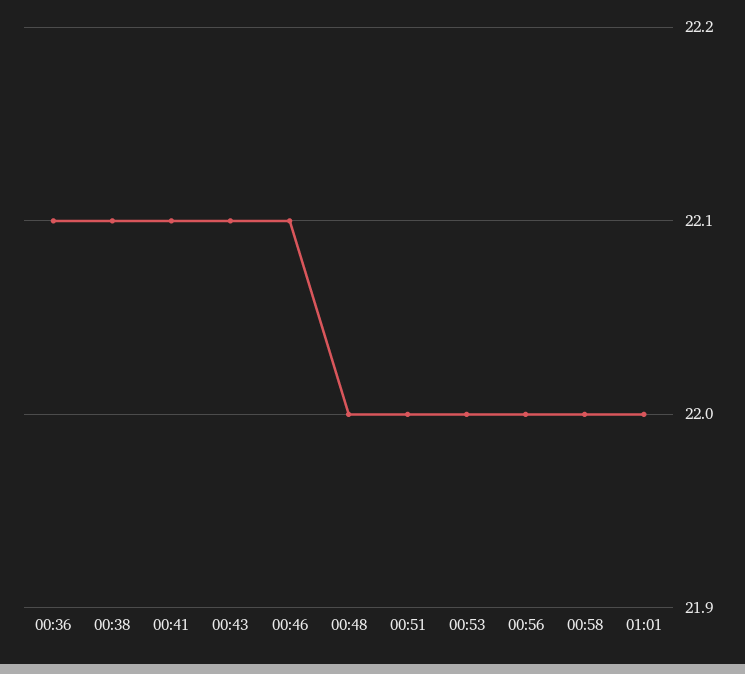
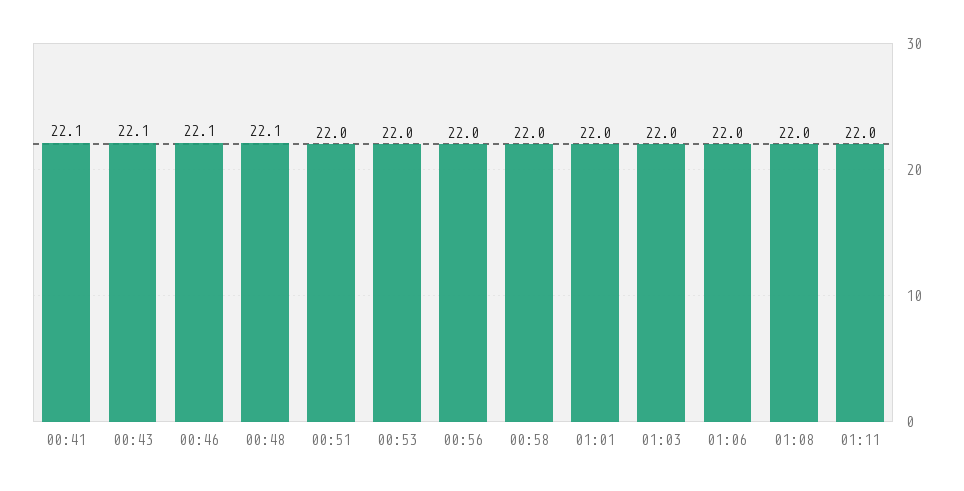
00:36: 22.1 -> none
00:38: 22.1 -> none
00:48: 22 -> 22.1
01:03: none -> 22
01:06: none -> 22
01:08: none -> 22
01:11: none -> 22

